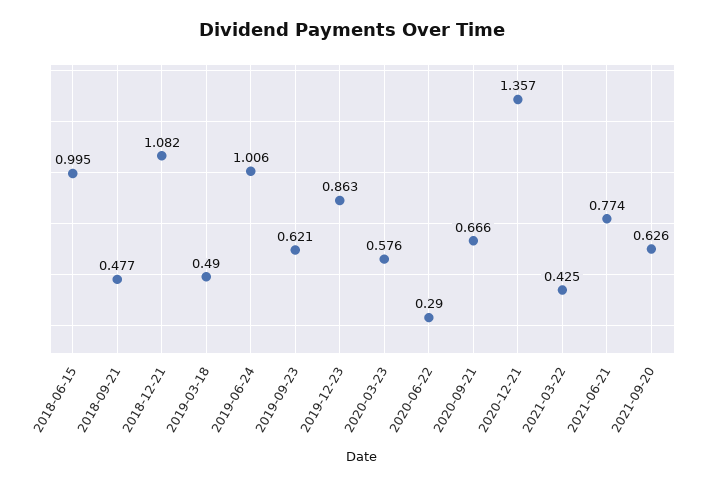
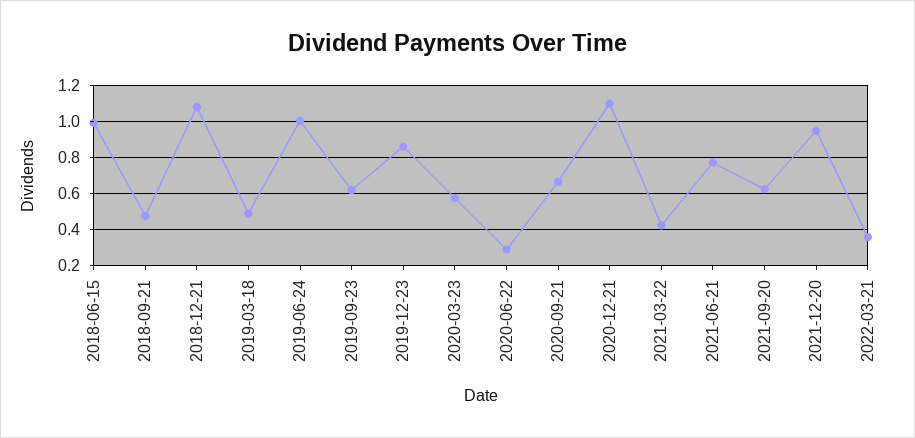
2020-12-21: 1.357 -> 1.1
2021-12-20: none -> 0.95
2022-03-21: none -> 0.35

